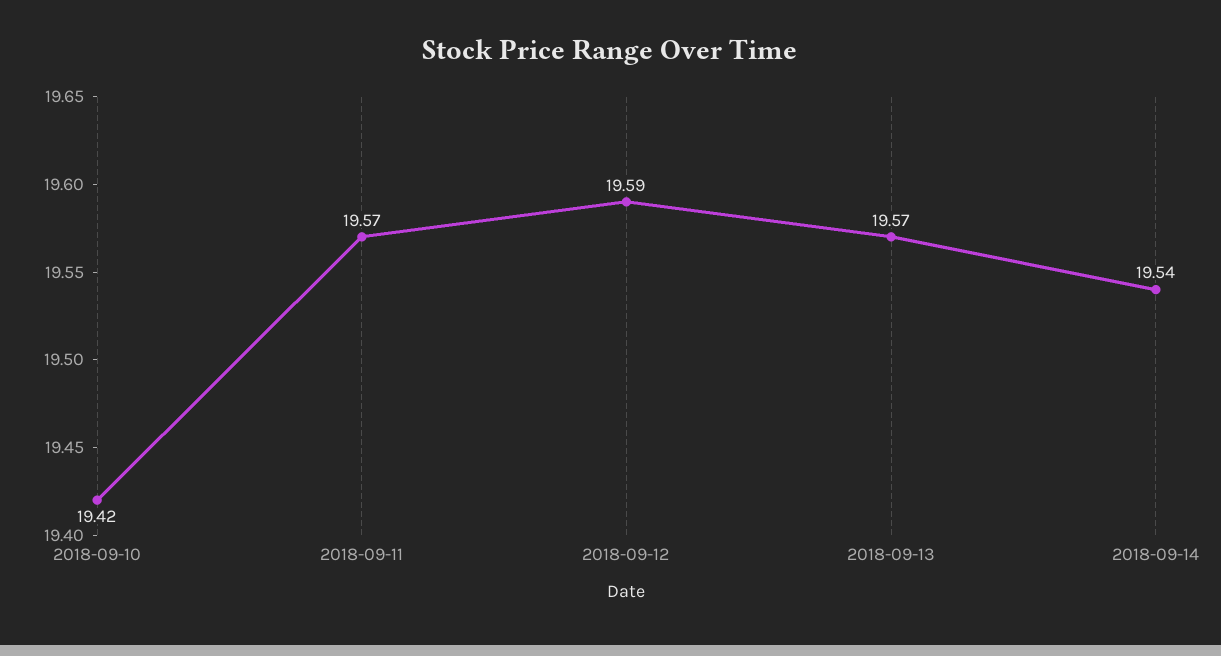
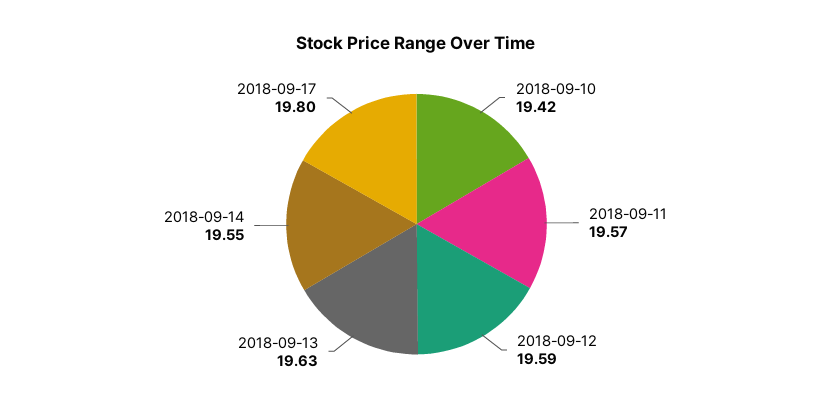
2018-09-13: 19.57 -> 19.63
2018-09-14: 19.54 -> 19.55
2018-09-17: none -> 19.8

